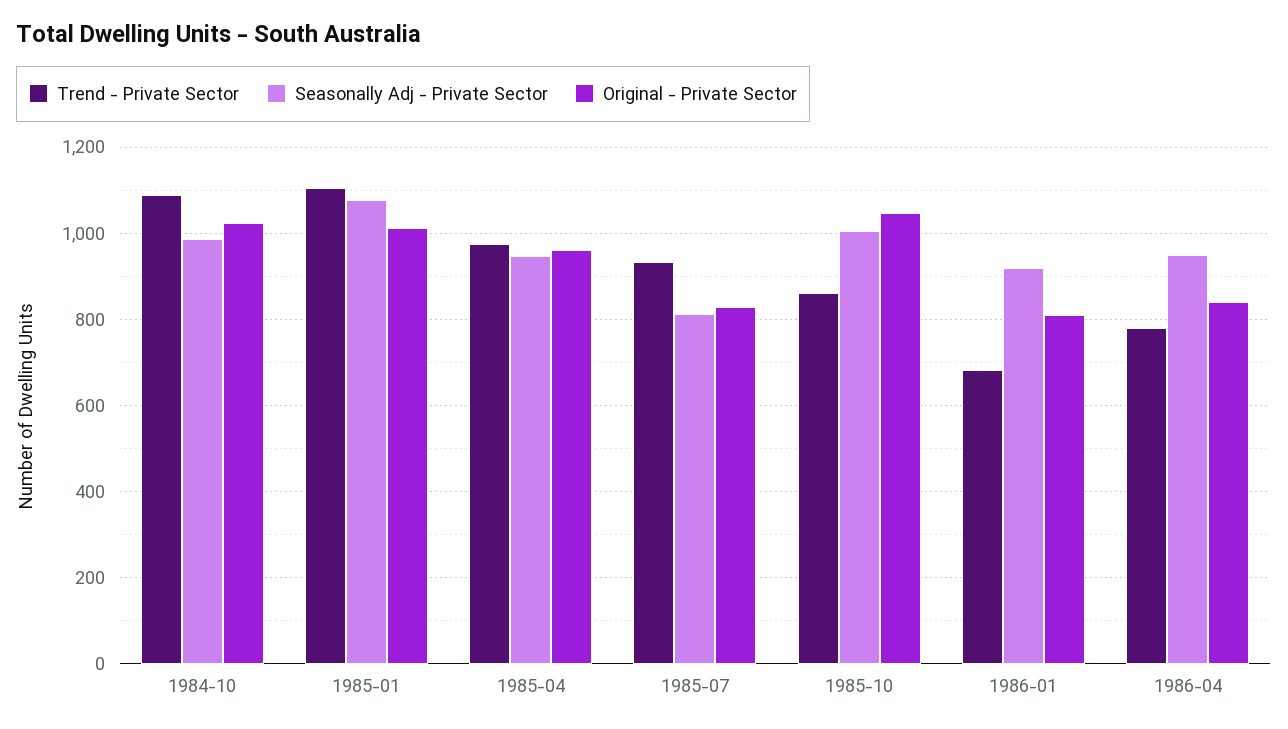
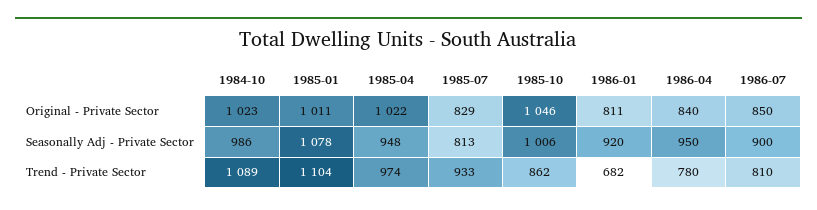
Original - Private Sector, 1985-04: 960 -> 1022
Original - Private Sector, 1986-07: none -> 850
Seasonally Adj - Private Sector, 1986-07: none -> 900
Trend - Private Sector, 1986-07: none -> 810

